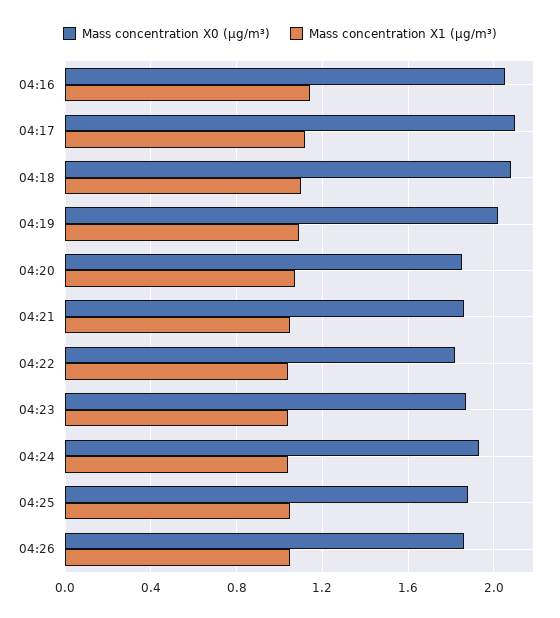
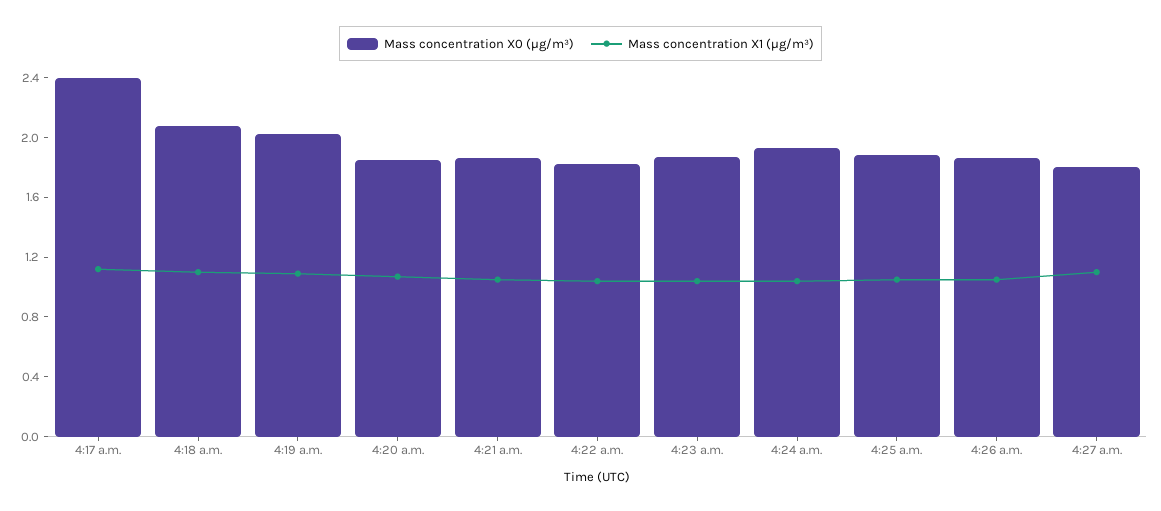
Mass concentration X0 (μg/m³), 04:16: 2.05 -> none
Mass concentration X1 (μg/m³), 04:16: 1.15 -> none
Mass concentration X0 (μg/m³), 04:17: 2.1 -> 2.4
Mass concentration X0 (μg/m³), 4:27 a.m.: none -> 1.8
Mass concentration X1 (μg/m³), 4:27 a.m.: none -> 1.1

